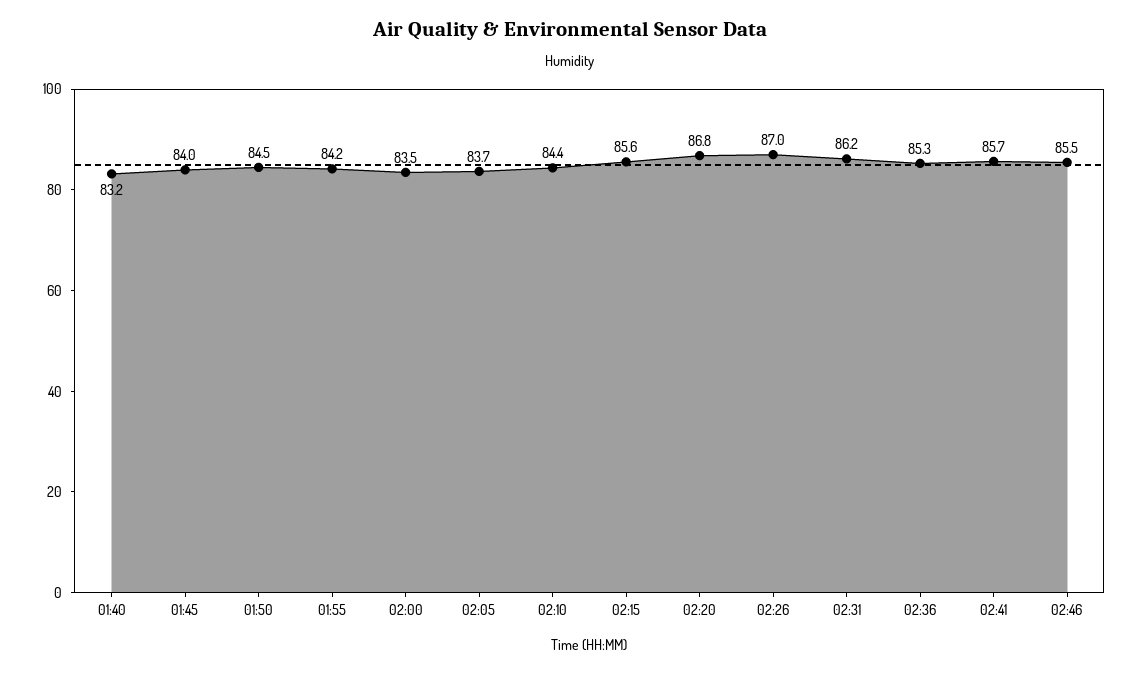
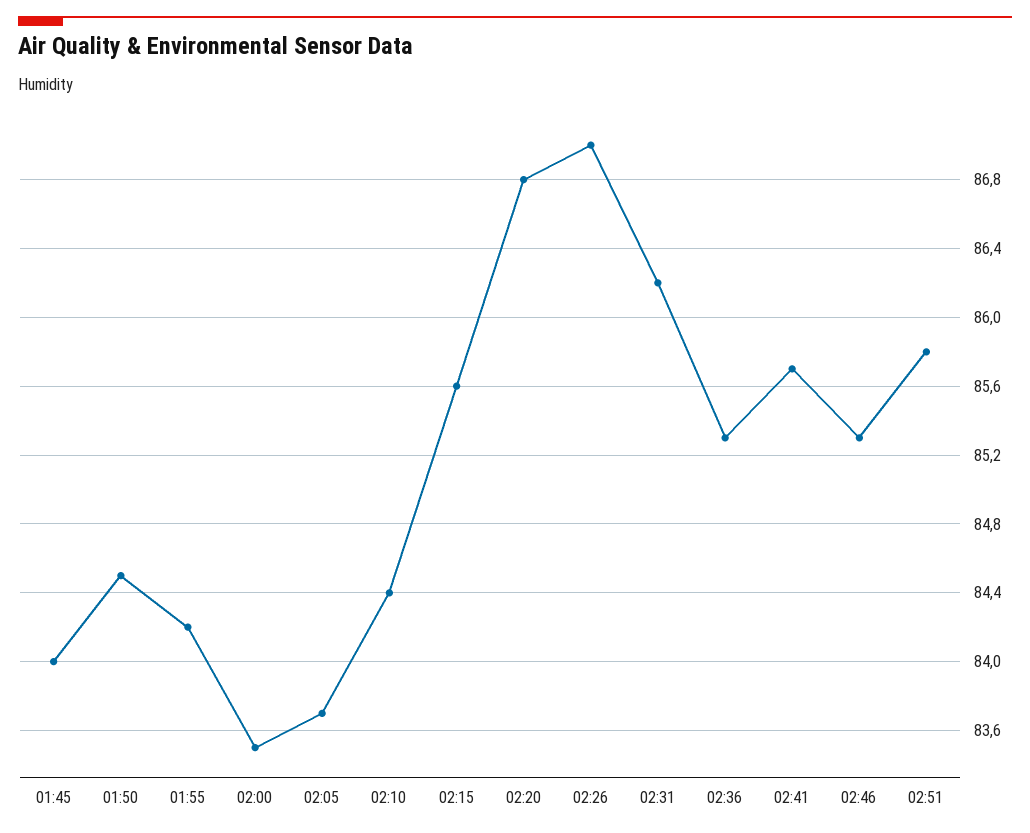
01:40: 83.2 -> none
02:46: 85.5 -> 85.3
02:51: none -> 85.8

